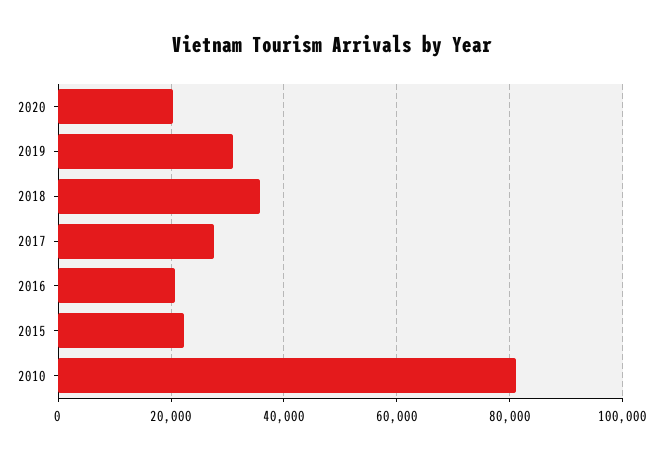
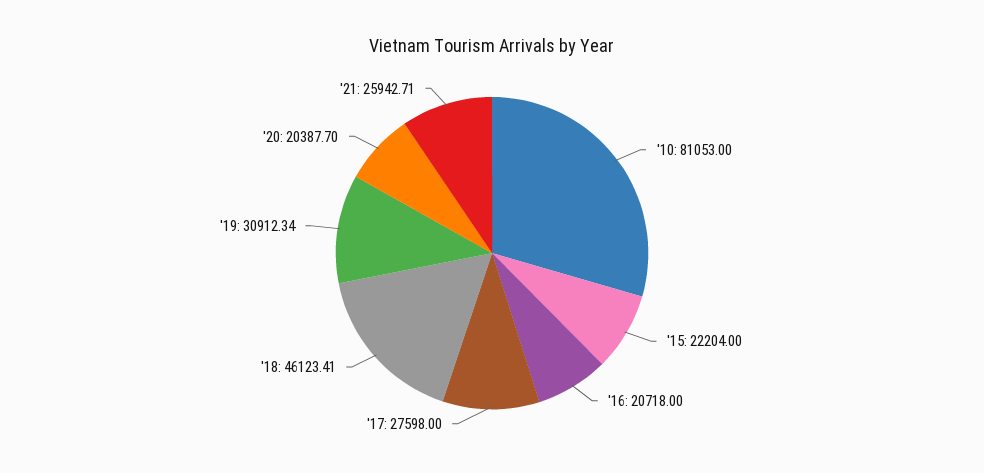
2018: 36000 -> 46123.41
'21: none -> 25942.71

